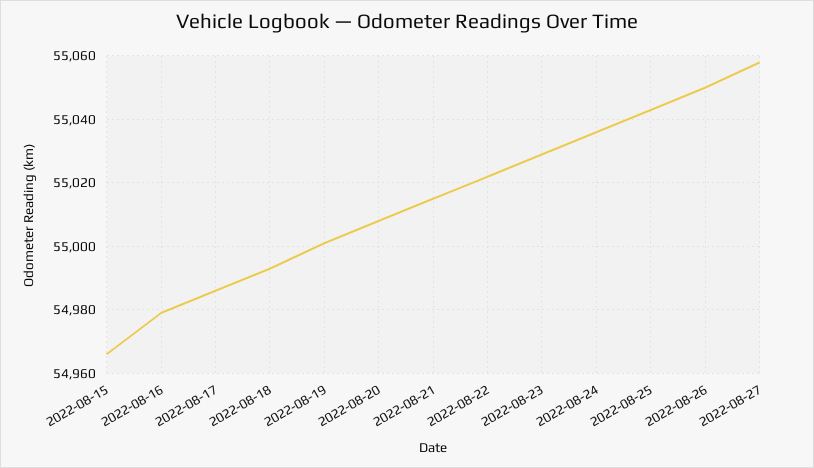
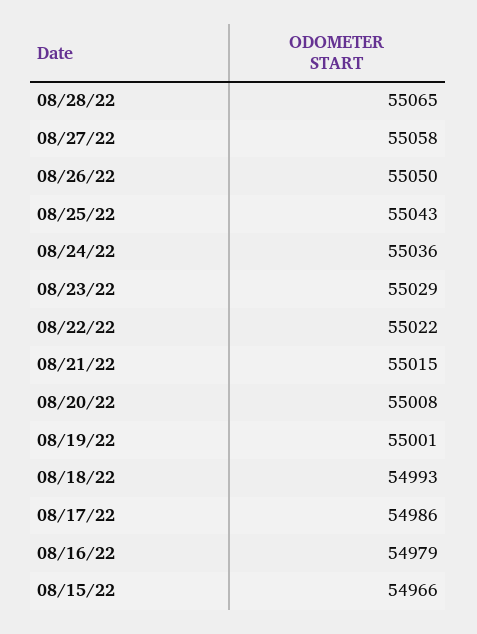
08/28/22: none -> 55065

